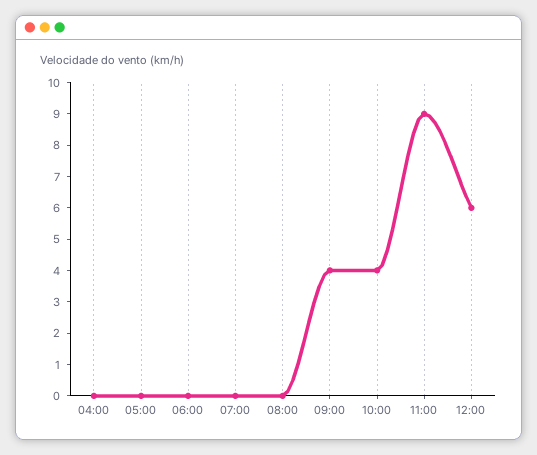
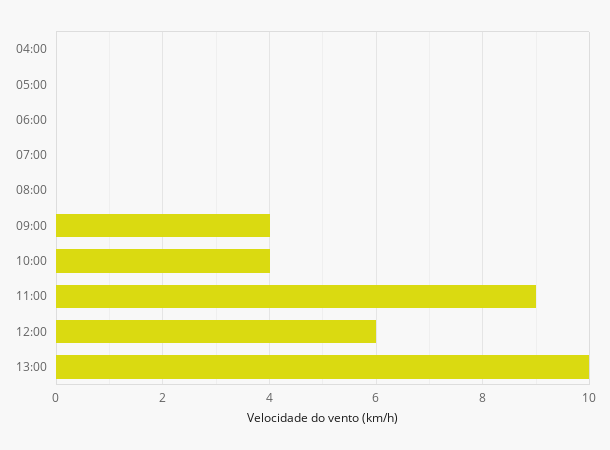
13:00: none -> 10

